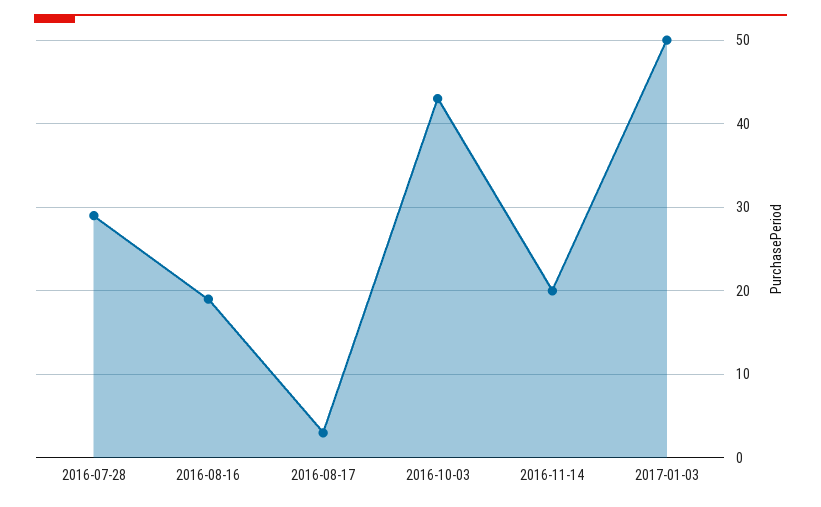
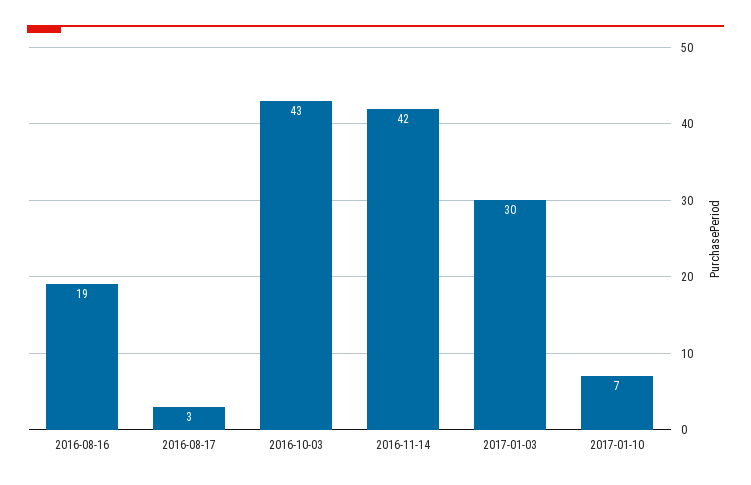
2016-07-28: 29 -> none
2016-11-14: 20 -> 42
2017-01-03: 50 -> 30
2017-01-10: none -> 7

